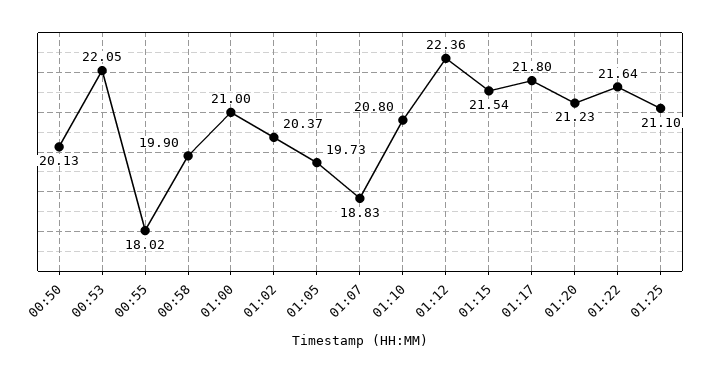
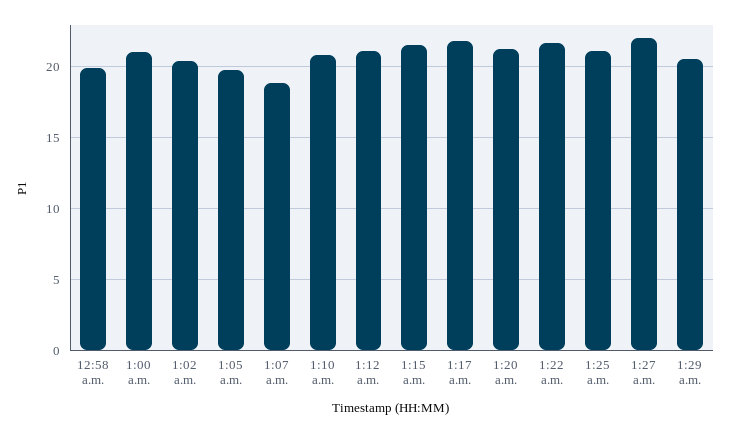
00:50: 20.13 -> none
00:53: 22.05 -> none
00:55: 18.02 -> none
01:12: 22.36 -> 21
1:27 a.m.: none -> 22
1:29 a.m.: none -> 20.5

